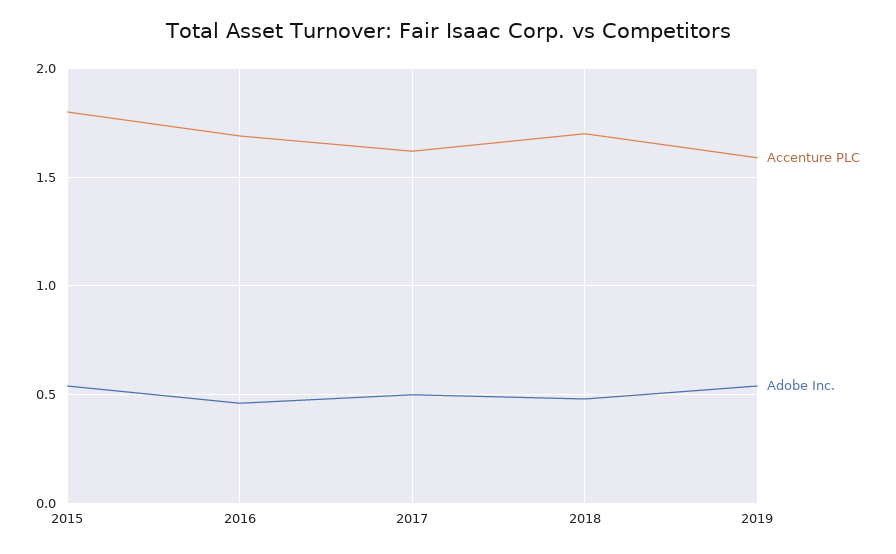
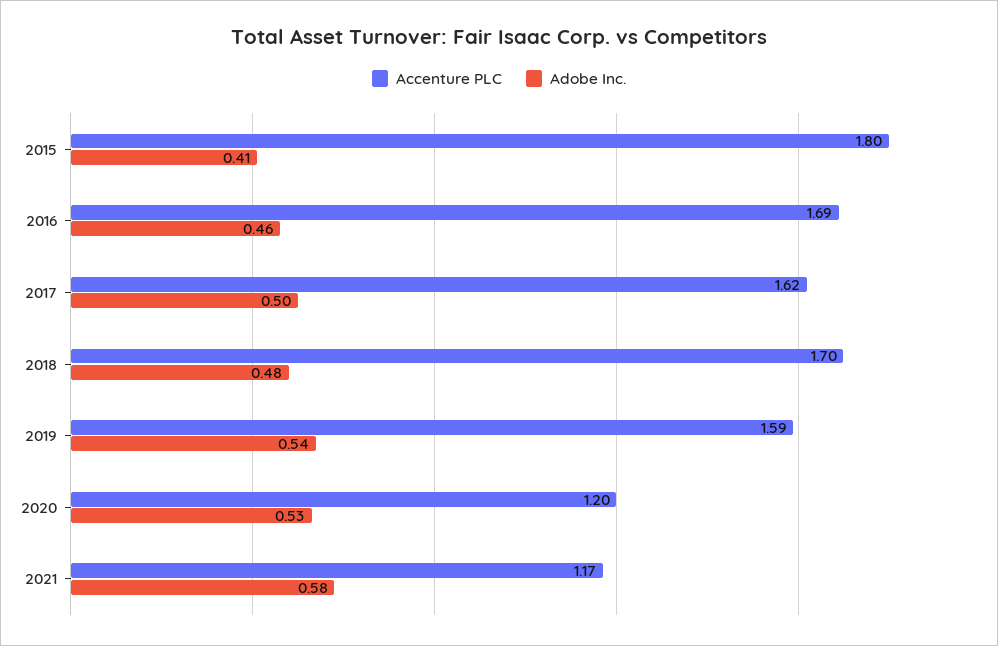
Adobe Inc., 2015: 0.55 -> 0.41
Accenture PLC, 2020: none -> 1.2
Adobe Inc., 2020: none -> 0.53
Accenture PLC, 2021: none -> 1.17
Adobe Inc., 2021: none -> 0.58

